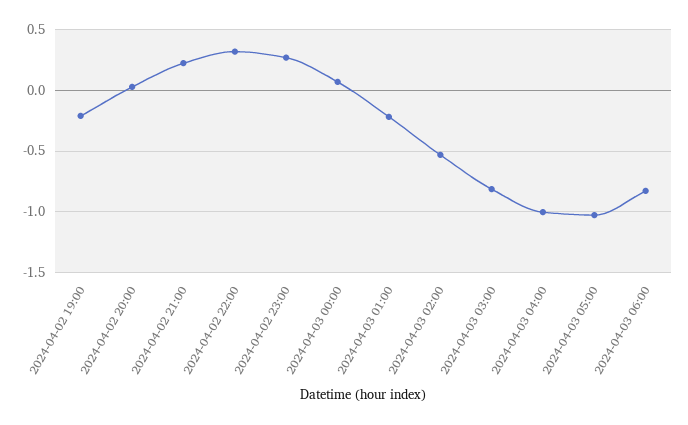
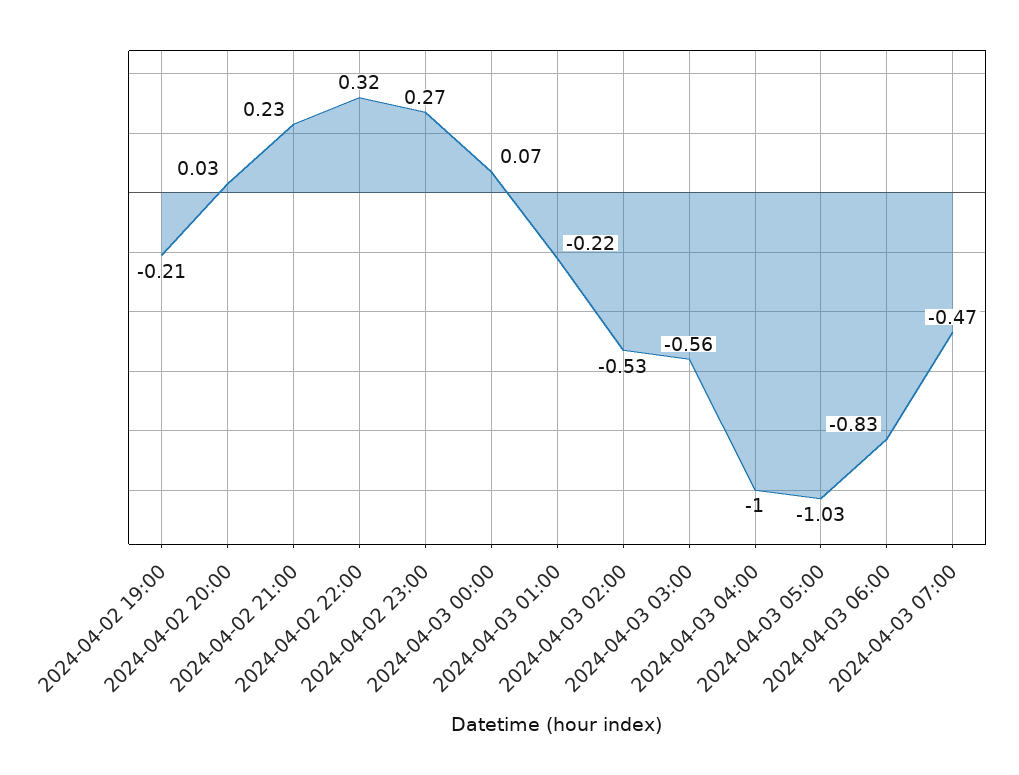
2024-04-03 03:00: -0.8 -> -0.56
2024-04-03 07:00: none -> -0.47

